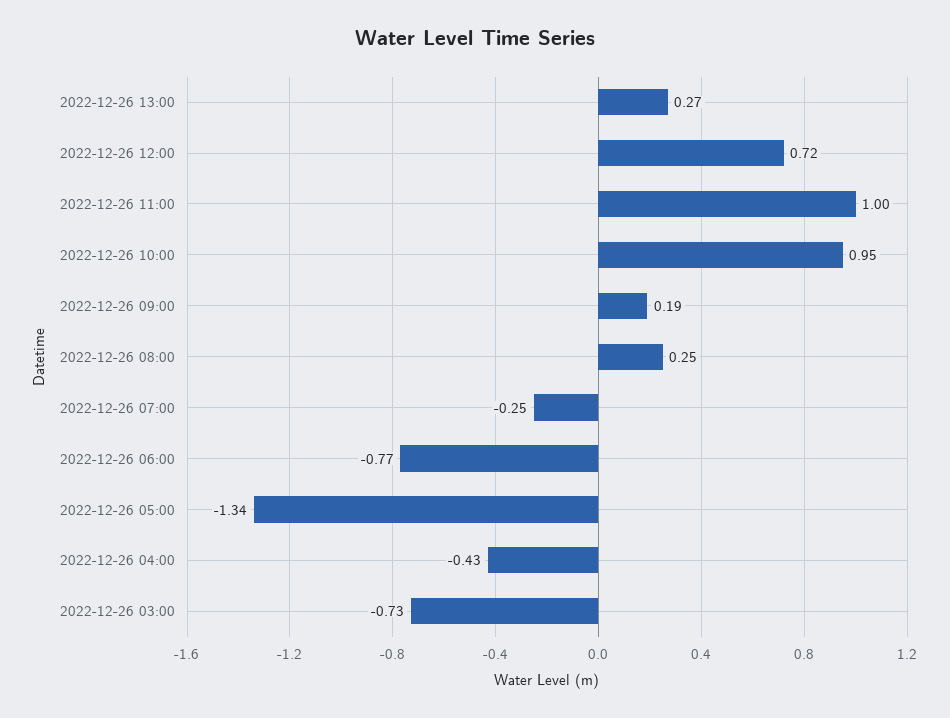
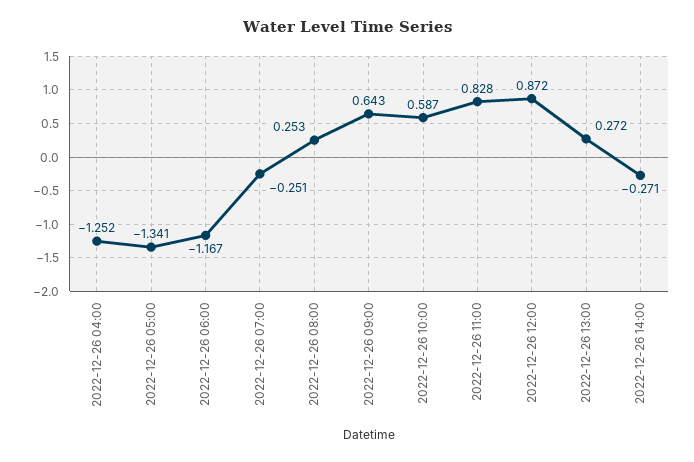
2022-12-26 12:00: 0.72 -> 0.872
2022-12-26 11:00: 1 -> 0.828
2022-12-26 10:00: 0.95 -> 0.587
2022-12-26 09:00: 0.19 -> 0.643
2022-12-26 06:00: -0.77 -> -1.167
2022-12-26 04:00: -0.43 -> -1.252
2022-12-26 03:00: -0.73 -> none
2022-12-26 14:00: none -> -0.271

